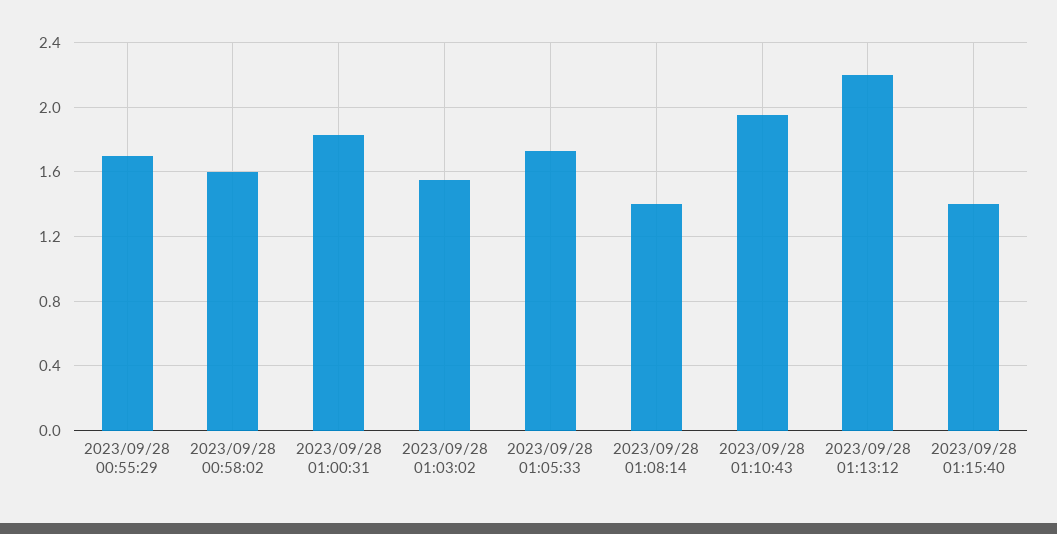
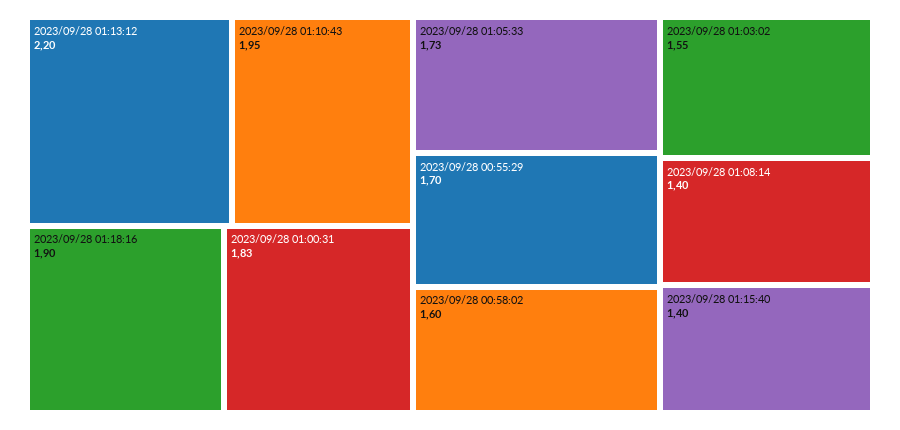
2023/09/28 01:18:16: none -> 1.9

